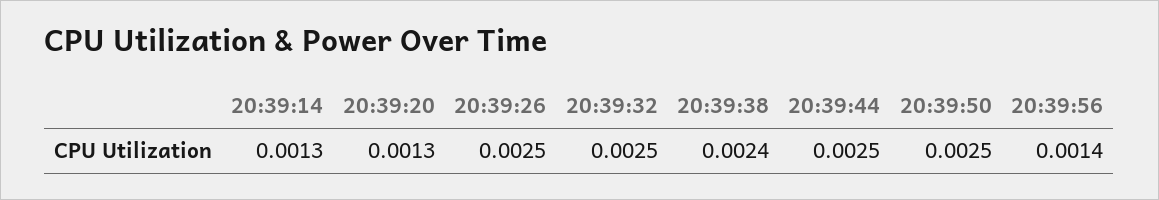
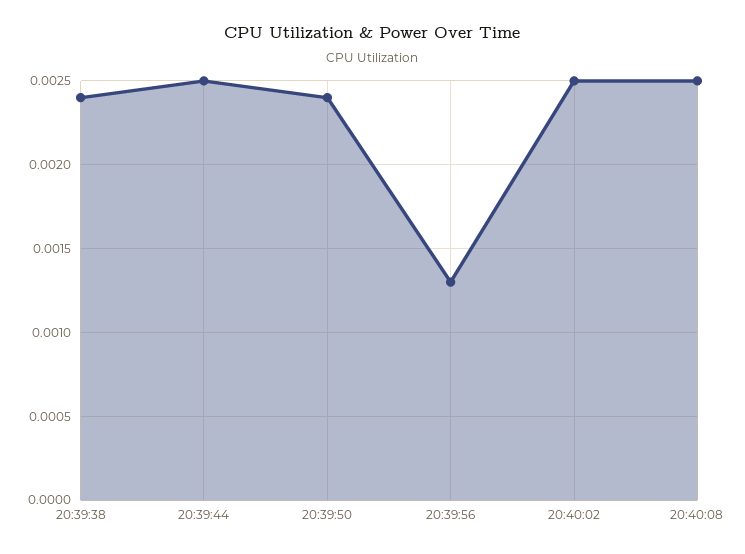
20:39:14: 0.0013 -> none
20:39:20: 0.0013 -> none
20:39:26: 0.0025 -> none
20:39:32: 0.0025 -> none
20:39:50: 0.0025 -> 0.0024
20:39:56: 0.0014 -> 0.0013
20:40:02: none -> 0.0025
20:40:08: none -> 0.0025

